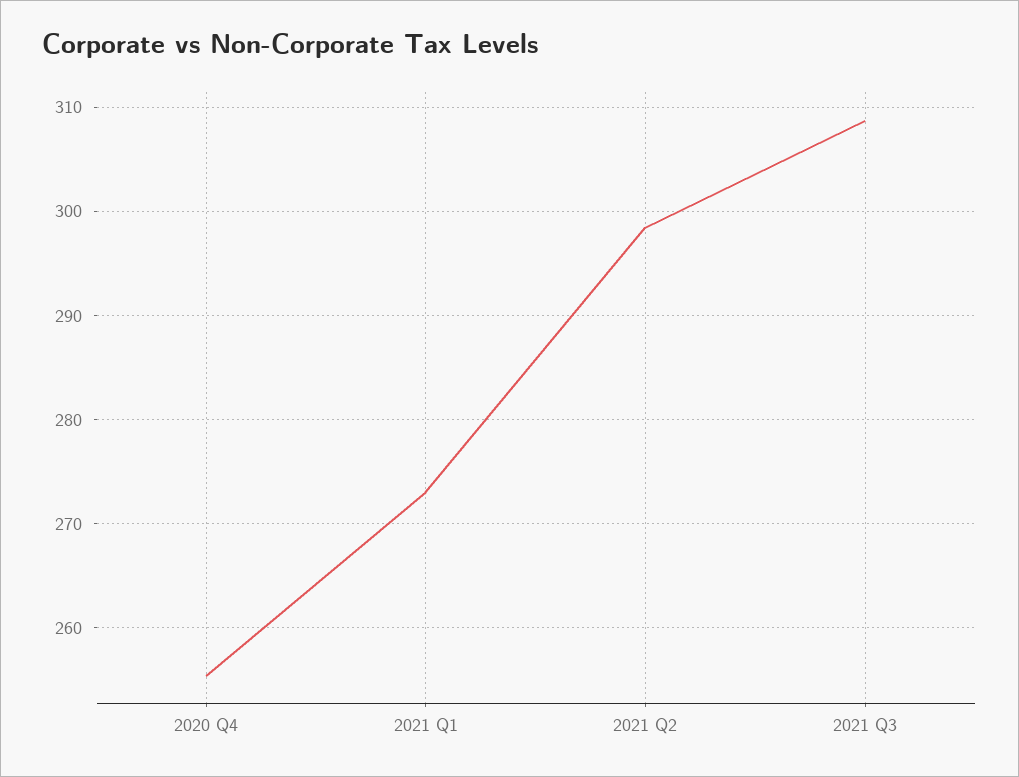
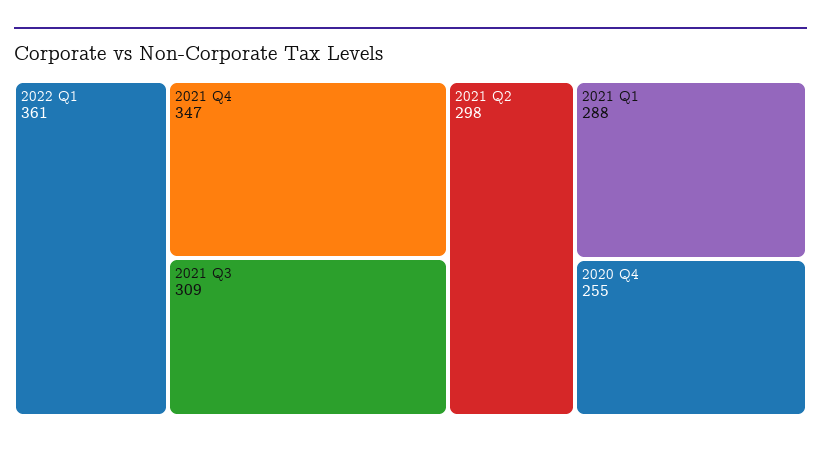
2021 Q1: 273 -> 288
2022 Q1: none -> 361
2021 Q4: none -> 347

